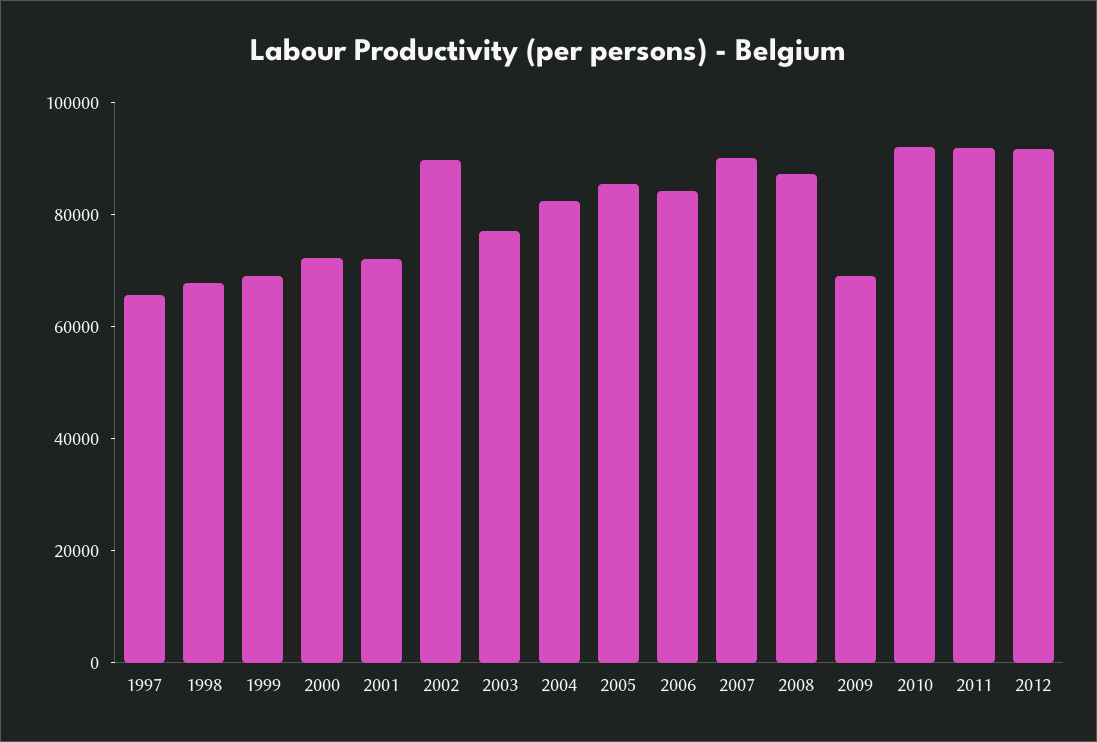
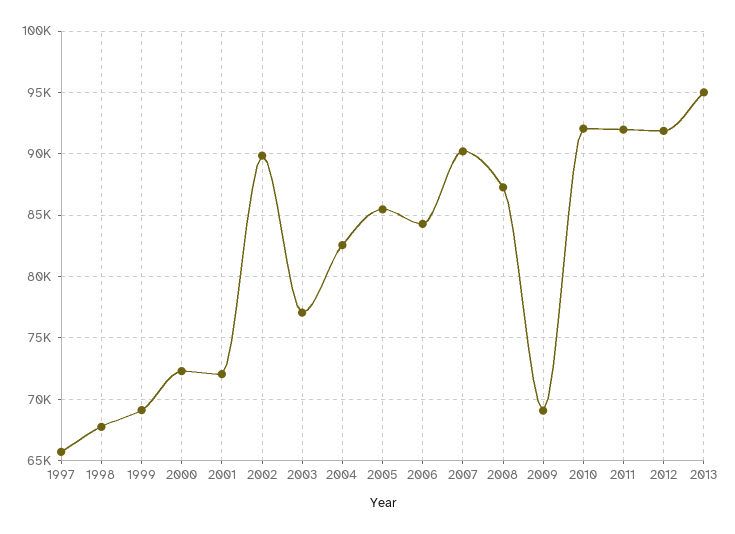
2013: none -> 95000

